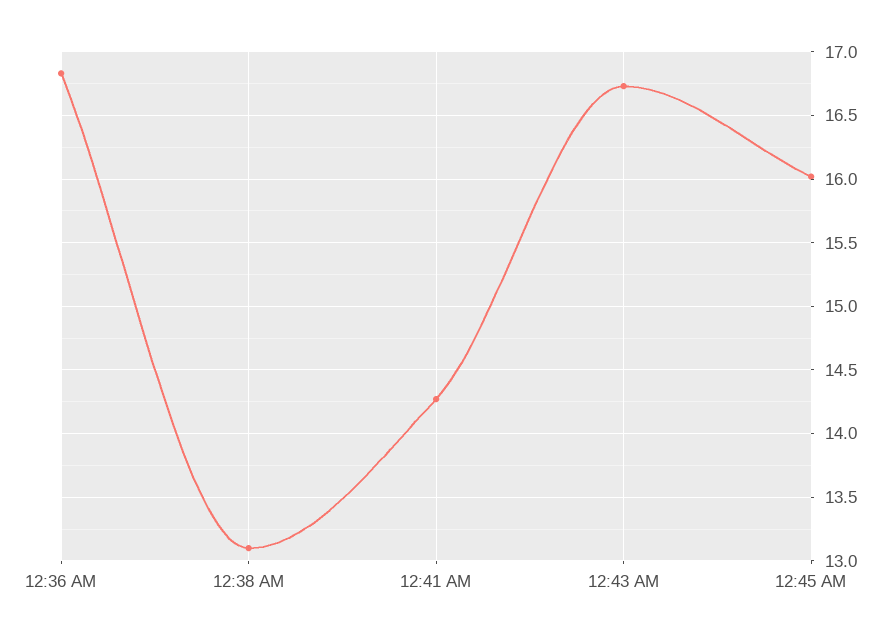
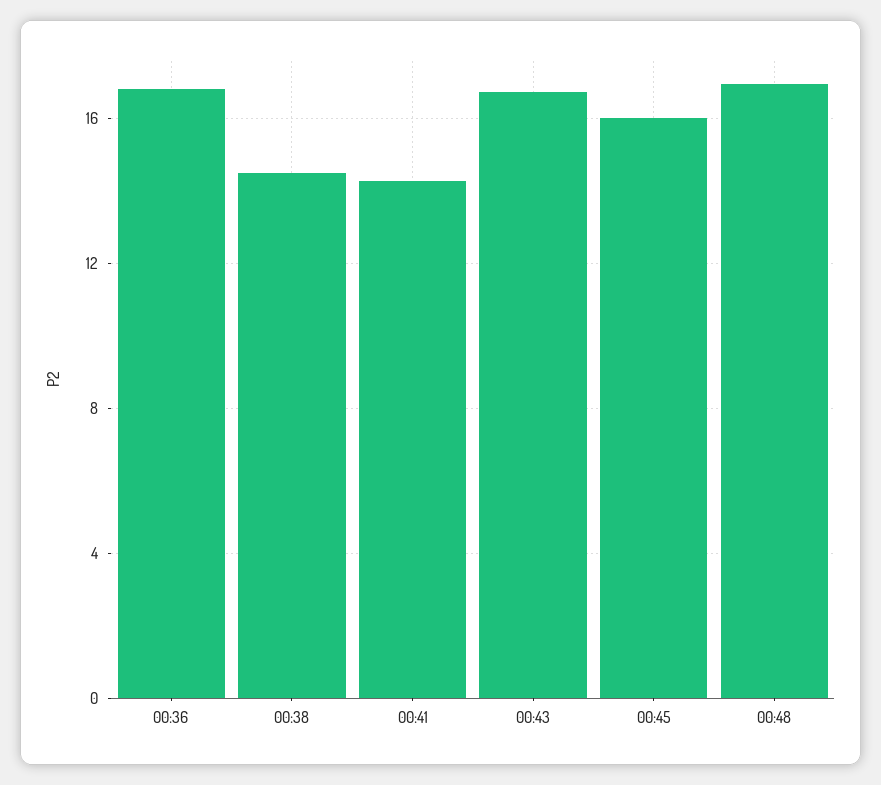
12:38 AM: 13.1 -> 14.5
00:48: none -> 17

